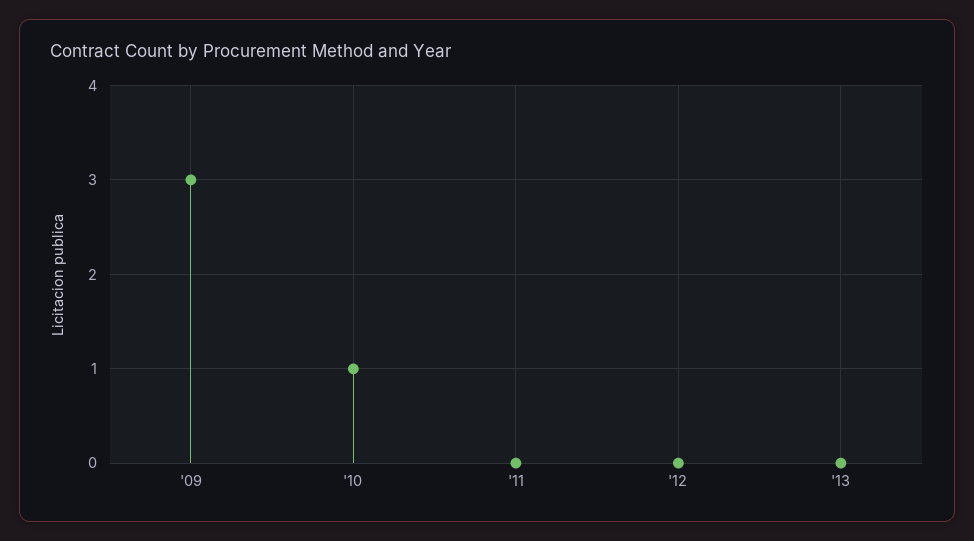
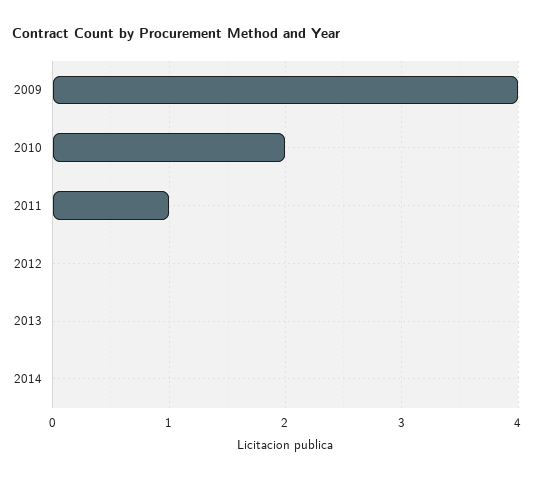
'09: 3 -> 4
'10: 1 -> 2
'11: 0 -> 1
2014: none -> 0

